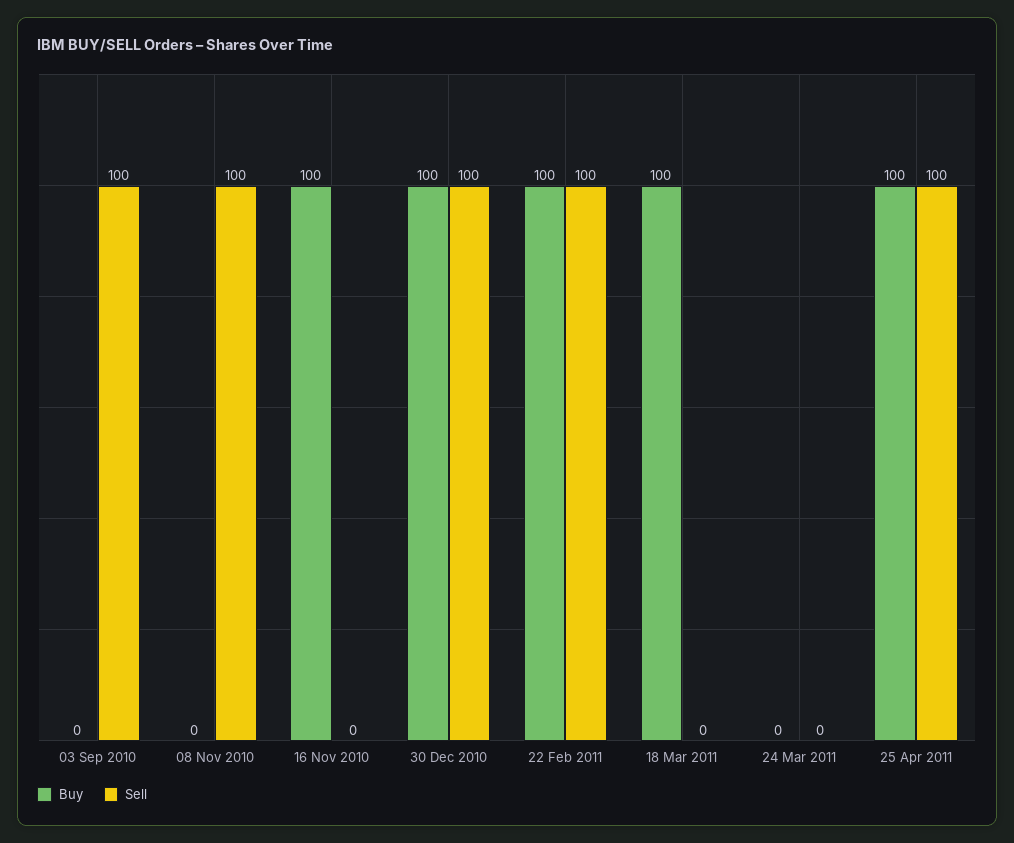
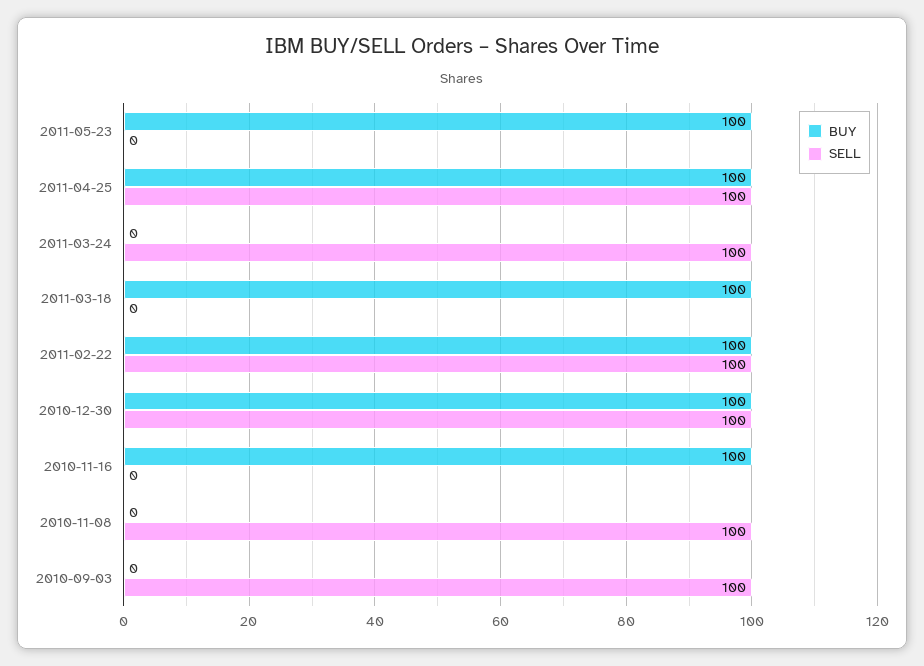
Sell, 24 Mar 2011: 0 -> 100
Buy, 2011-05-23: none -> 100
Sell, 2011-05-23: none -> 0

